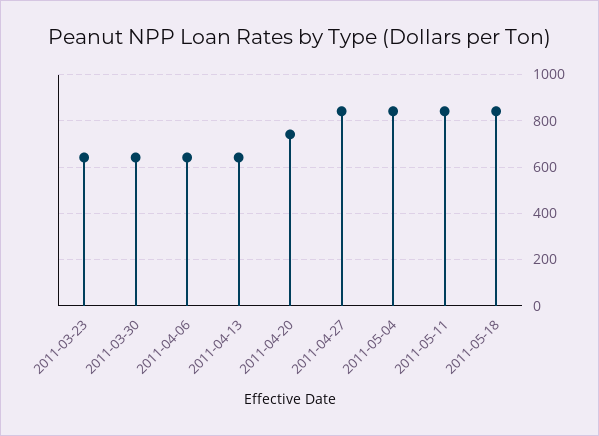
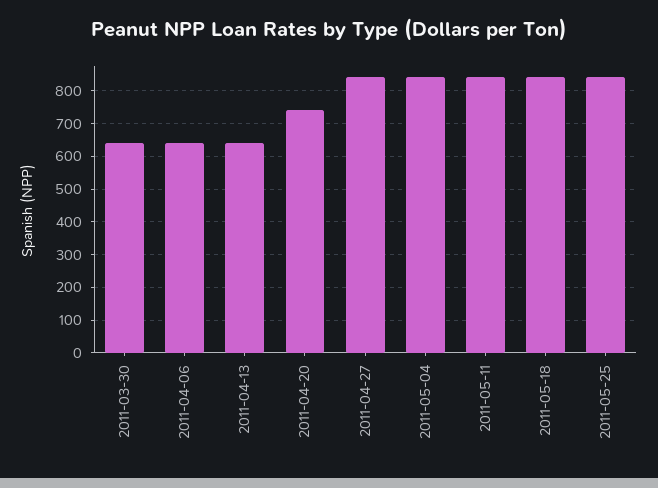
2011-03-23: 650 -> none
2011-05-25: none -> 840

